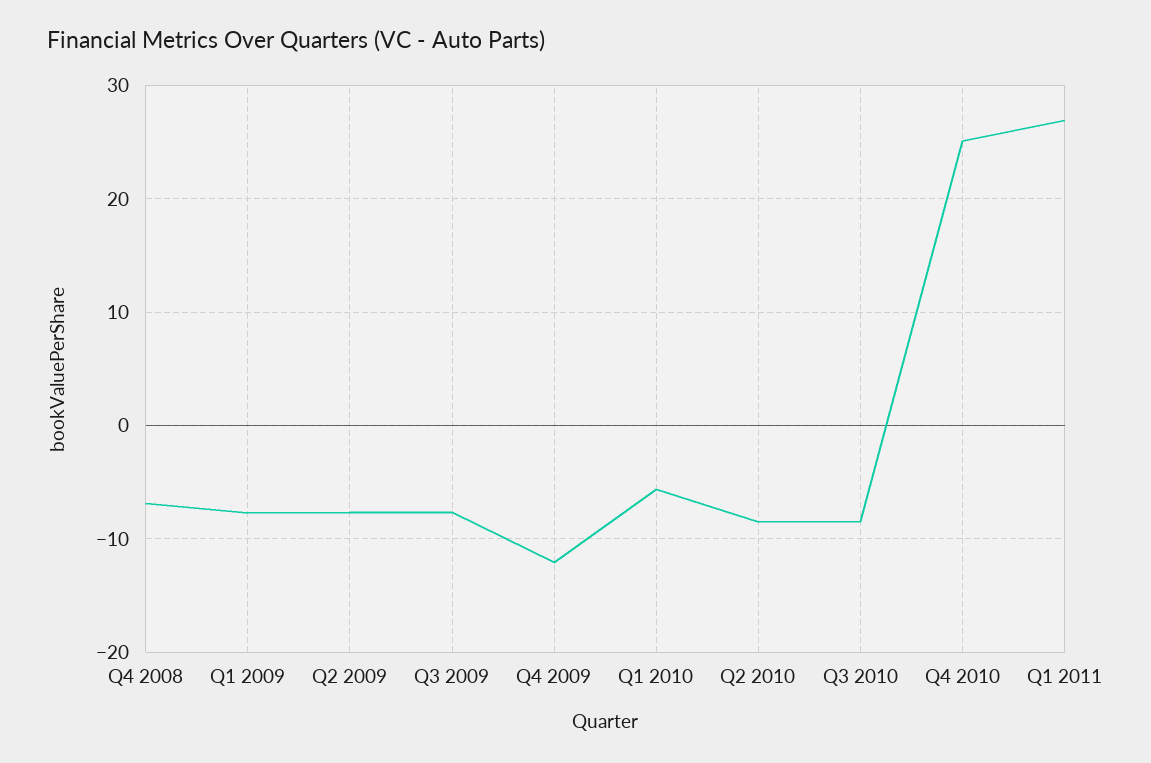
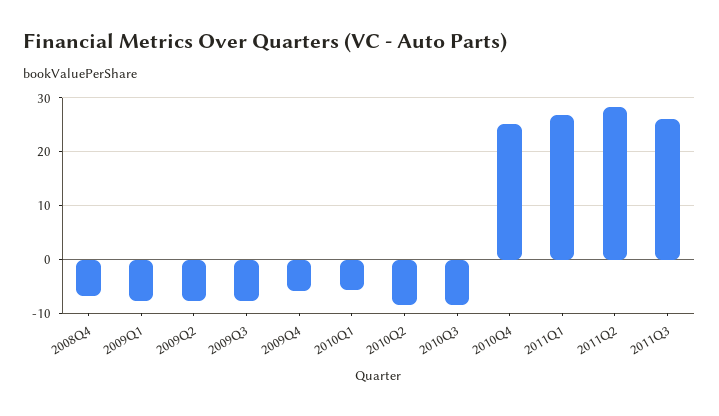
Q4 2009: -12 -> -6
2011Q2: none -> 28
2011Q3: none -> 26

